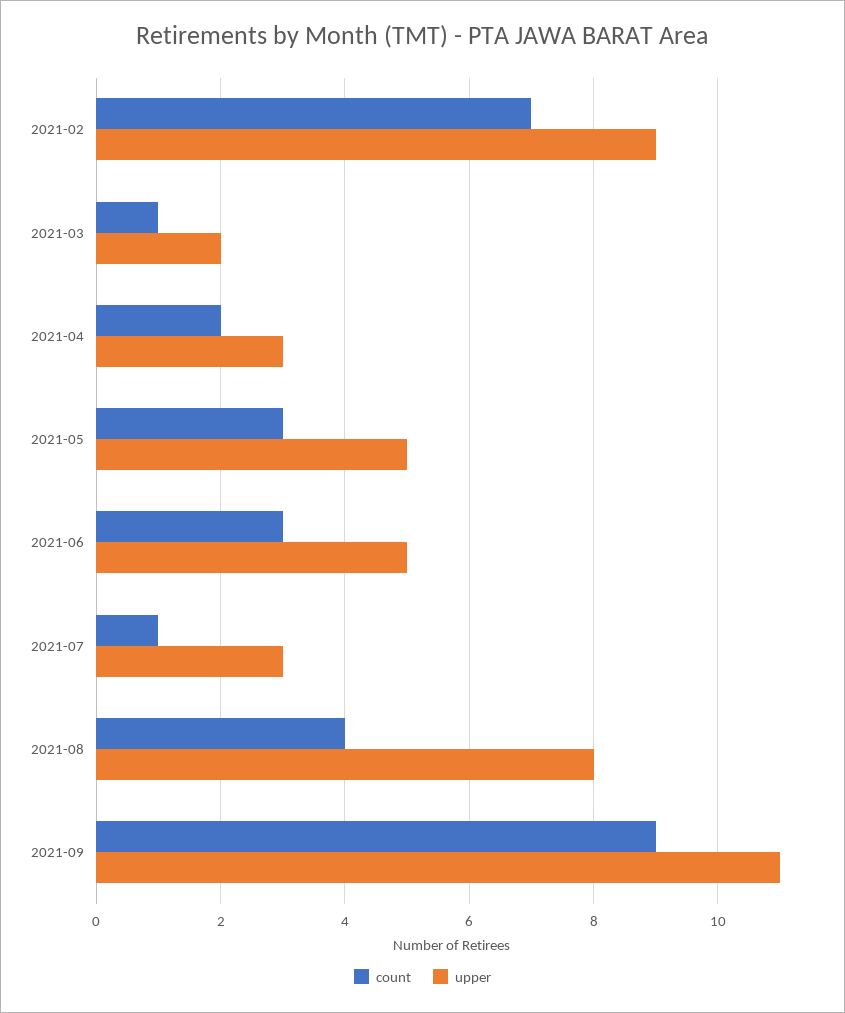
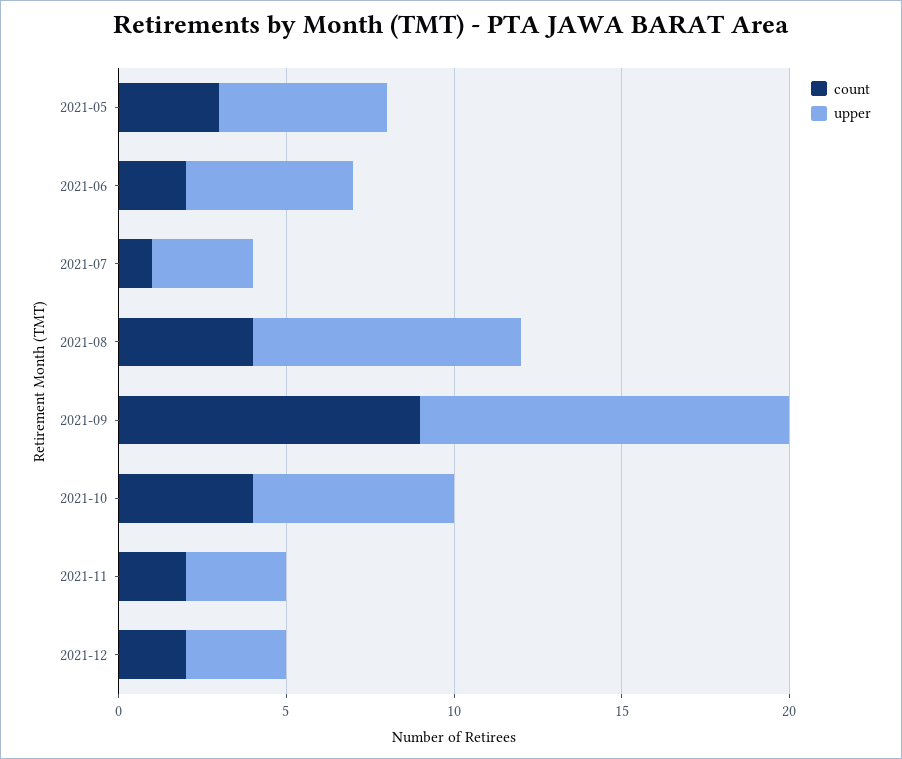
count, 2021-02: 7 -> none
upper, 2021-02: 9 -> none
count, 2021-03: 1 -> none
upper, 2021-03: 2 -> none
count, 2021-04: 2 -> none
upper, 2021-04: 3 -> none
count, 2021-06: 3 -> 2
count, 2021-10: none -> 4
upper, 2021-10: none -> 6
count, 2021-11: none -> 2
upper, 2021-11: none -> 3
count, 2021-12: none -> 2
upper, 2021-12: none -> 3

